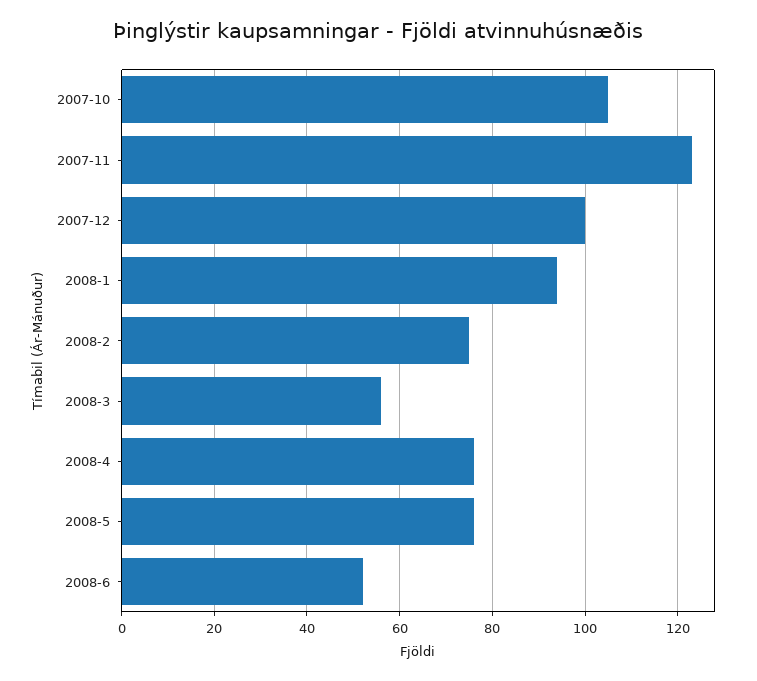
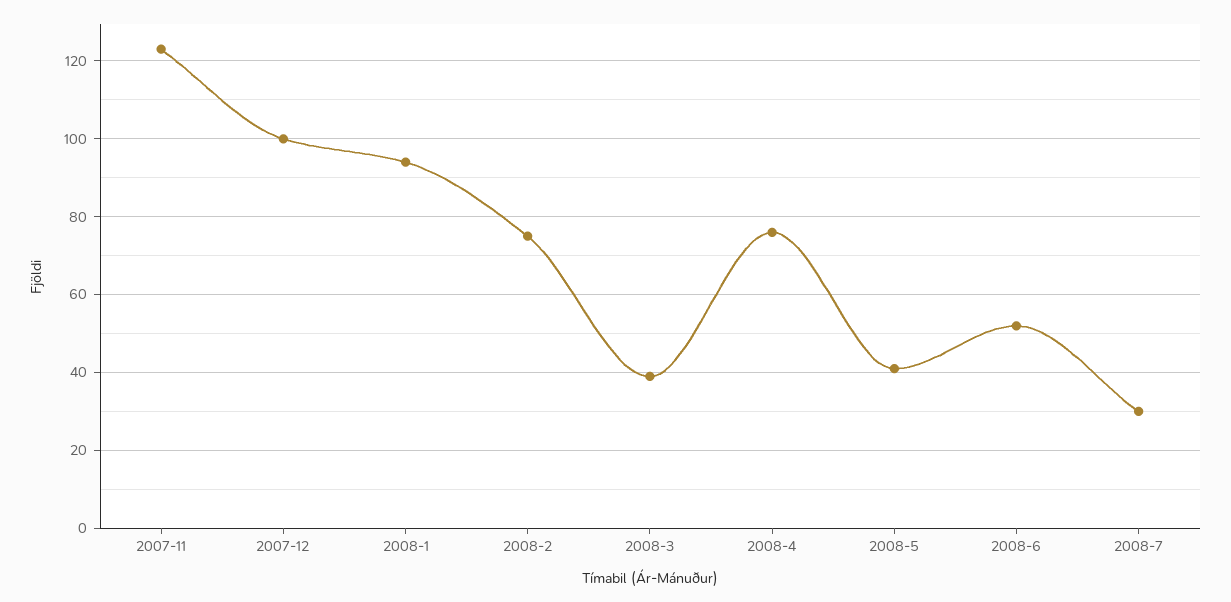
2007-10: 105 -> none
2008-3: 55 -> 40
2008-5: 75 -> 40
2008-7: none -> 30

